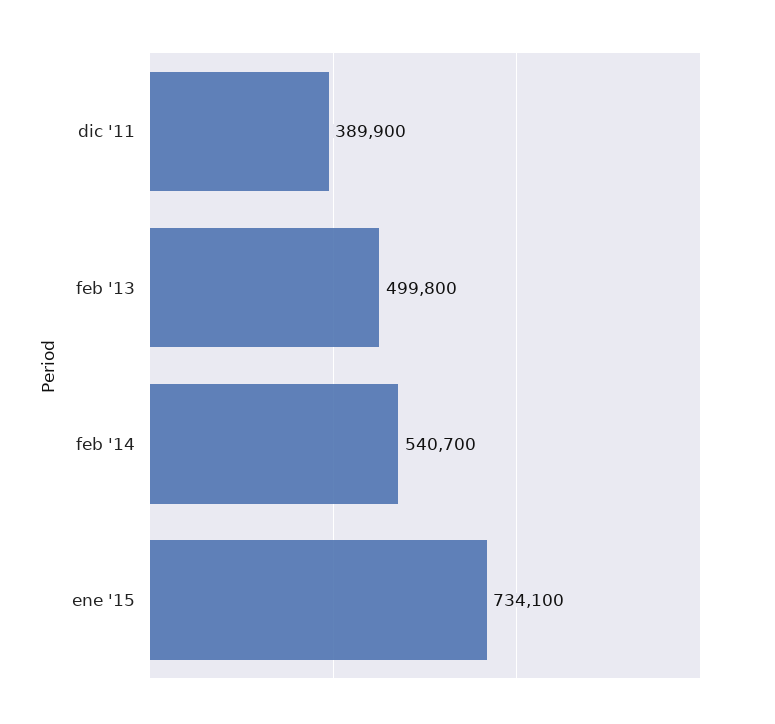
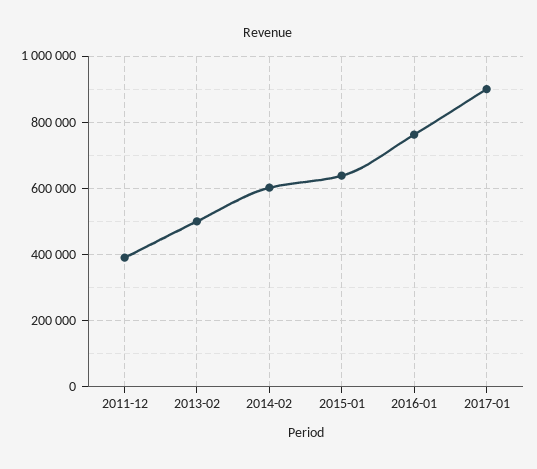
feb '14: 540700 -> 600000
ene '15: 734100 -> 640000
2016-01: none -> 760000
2017-01: none -> 900000

